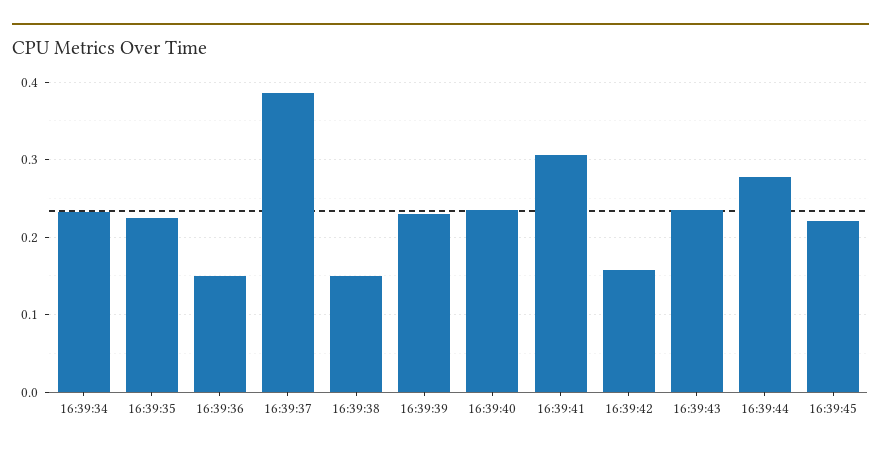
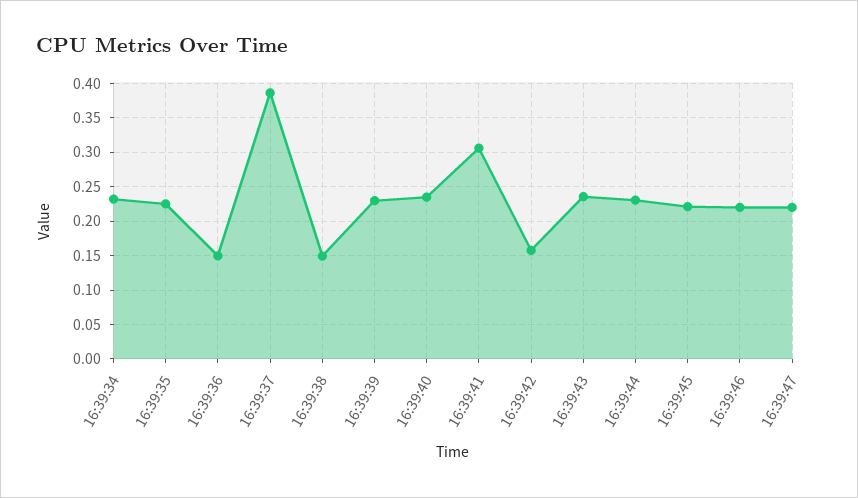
16:39:44: 0.28 -> 0.23
16:39:46: none -> 0.22
16:39:47: none -> 0.22

